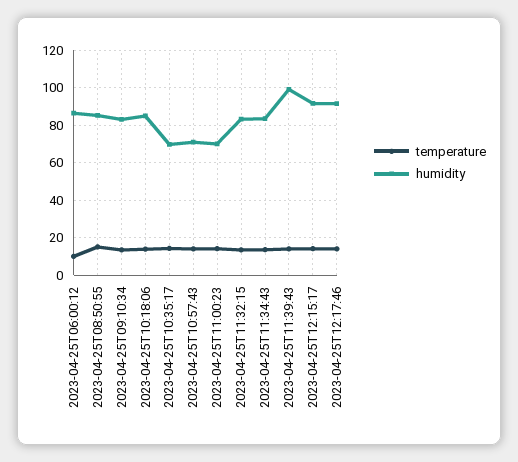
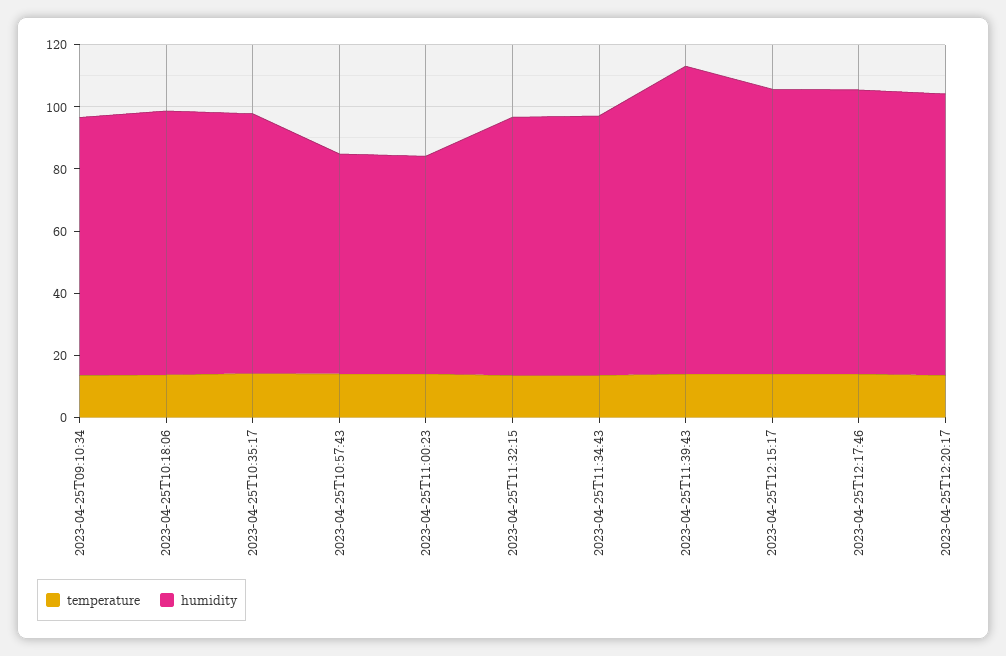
temperature, 2023-04-25T06:00:12: 10 -> none
humidity, 2023-04-25T06:00:12: 85 -> none
temperature, 2023-04-25T08:50:55: 15 -> none
humidity, 2023-04-25T08:50:55: 85 -> none
humidity, 2023-04-25T10:35:17: 70 -> 85
temperature, 2023-04-25T12:20:17: none -> 15
humidity, 2023-04-25T12:20:17: none -> 90

